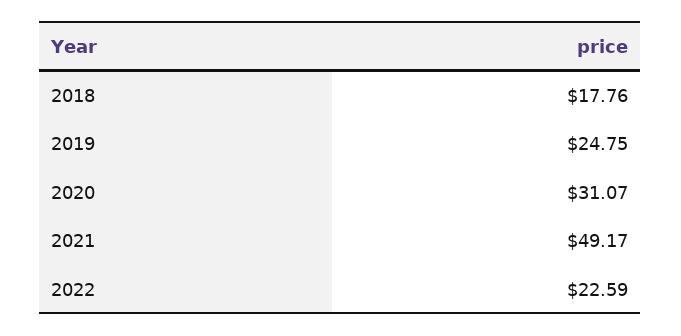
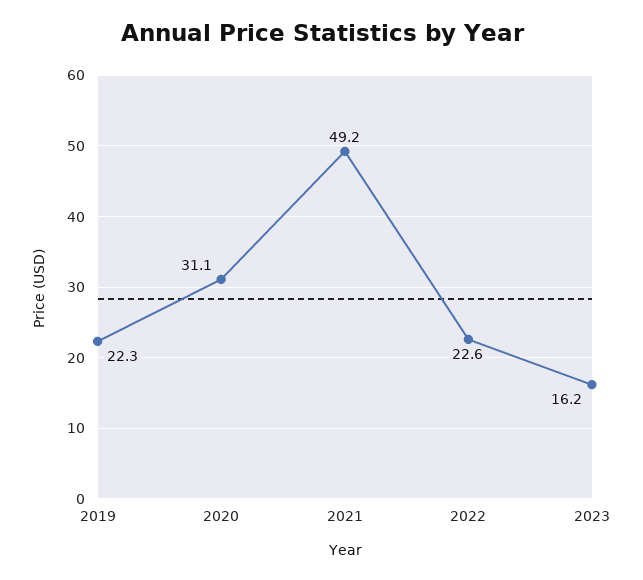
2018: 17.76 -> none
2019: 24.75 -> 22.3
2023: none -> 16.2

